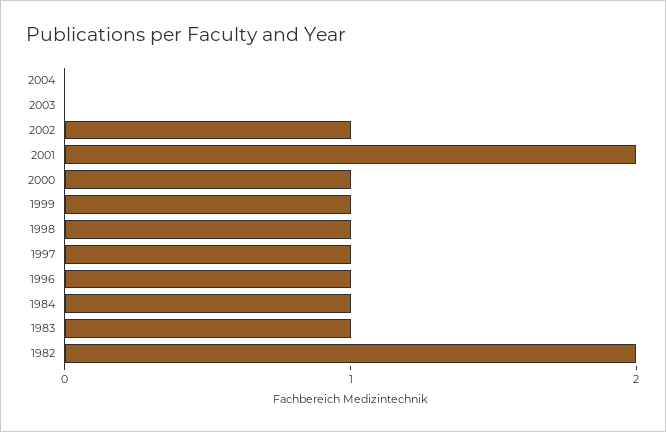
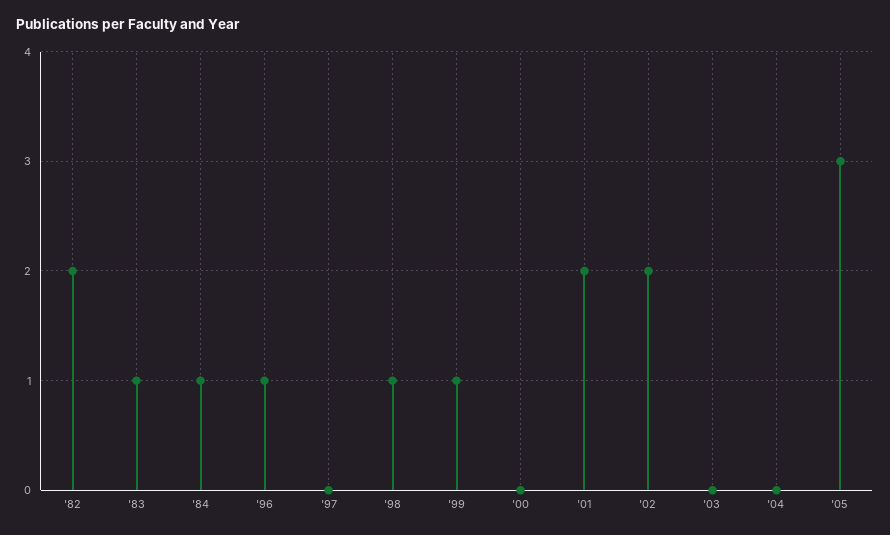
2002: 1 -> 2
2000: 1 -> 0
1997: 1 -> 0
'05: none -> 3

